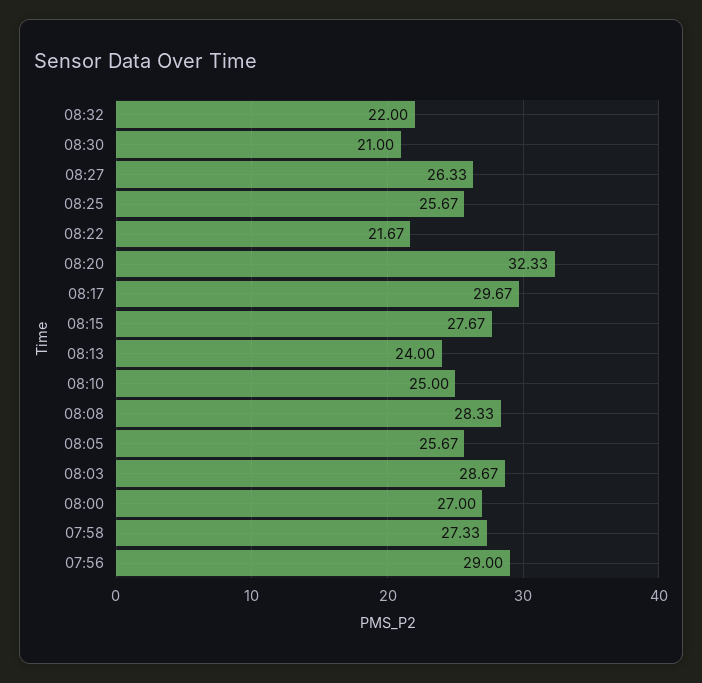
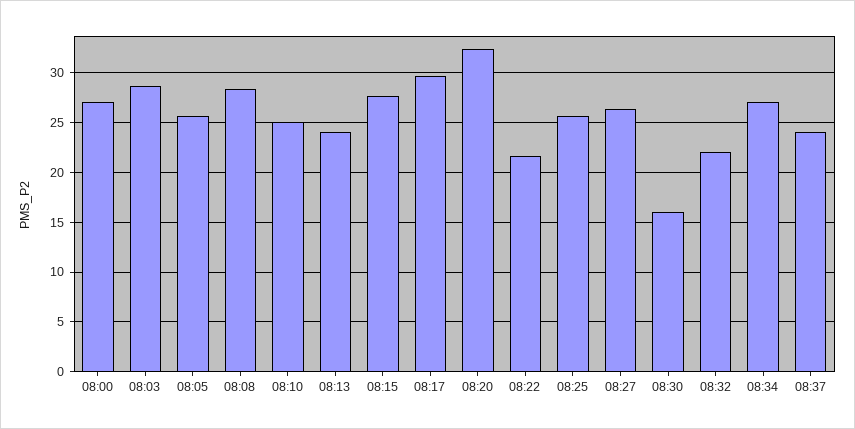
08:30: 21 -> 16
07:58: 27.33 -> none
07:56: 29 -> none
08:34: none -> 27
08:37: none -> 24

